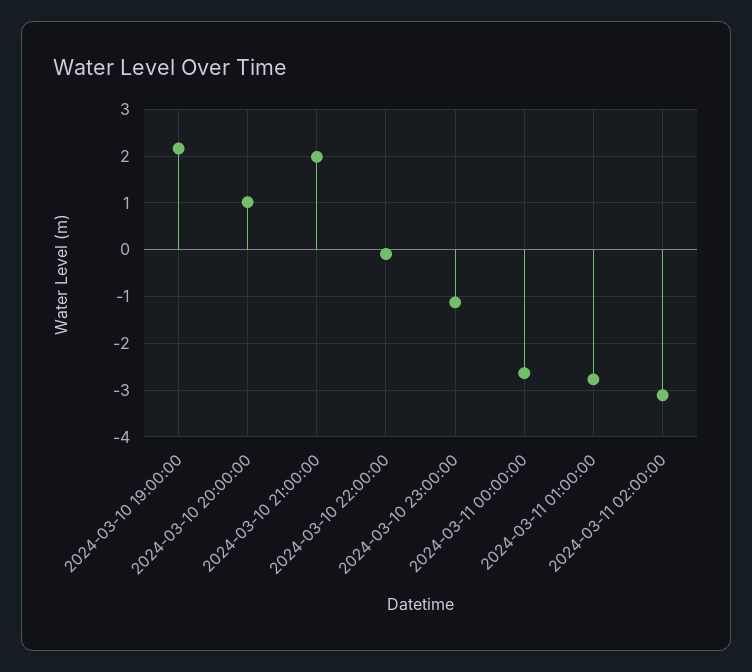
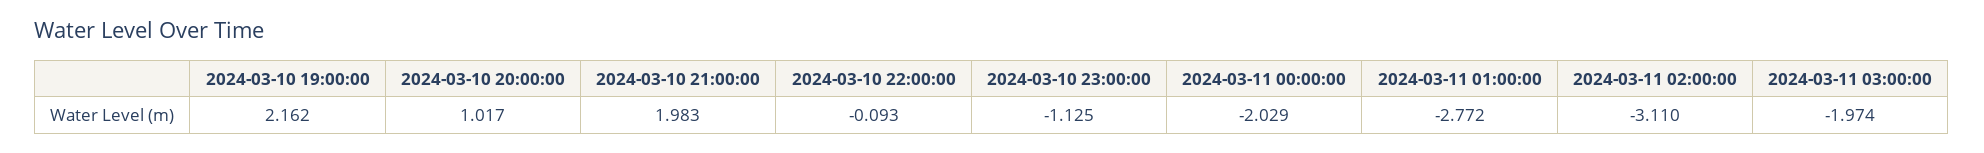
2024-03-11 00:00:00: -2.6 -> -2.029
2024-03-11 03:00:00: none -> -1.974

